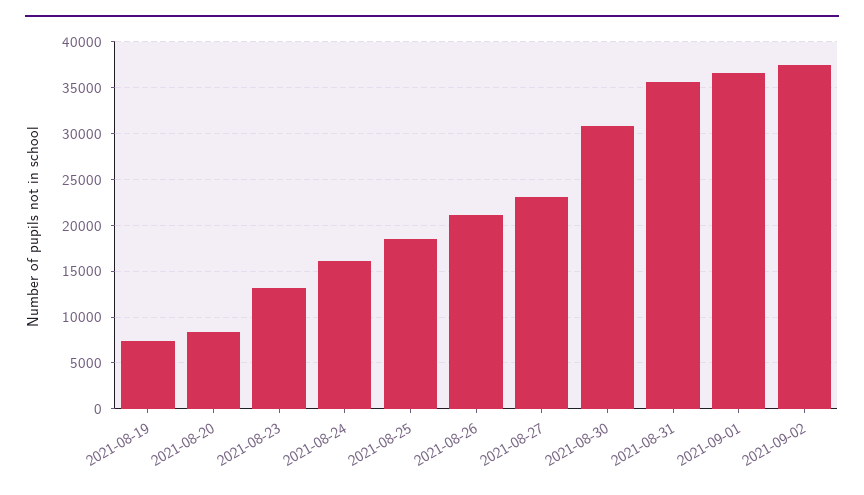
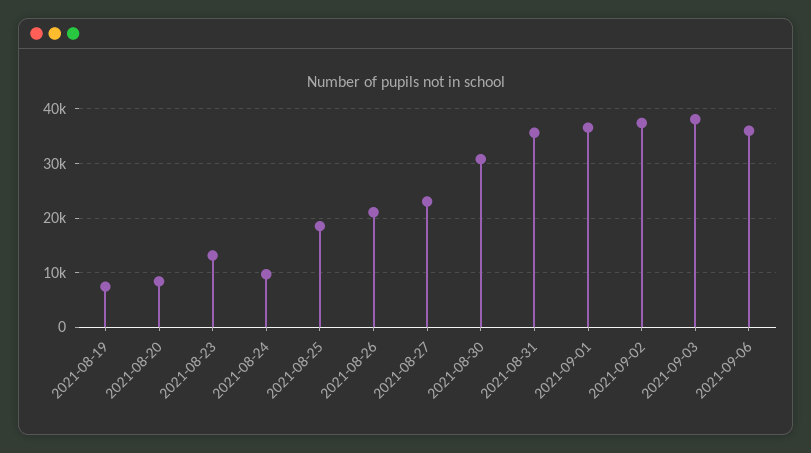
2021-08-24: 16000 -> 10000
2021-09-03: none -> 38000
2021-09-06: none -> 36000

